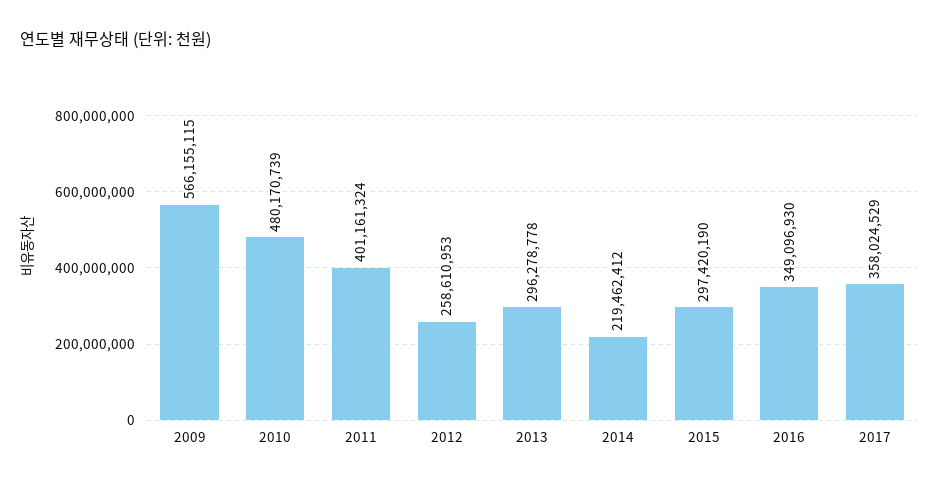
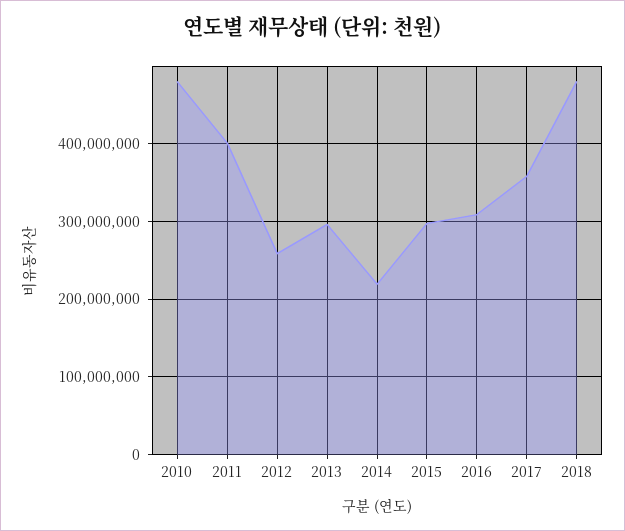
2009: 566155115 -> none
2016: 349096930 -> 310000000
2018: none -> 480000000

